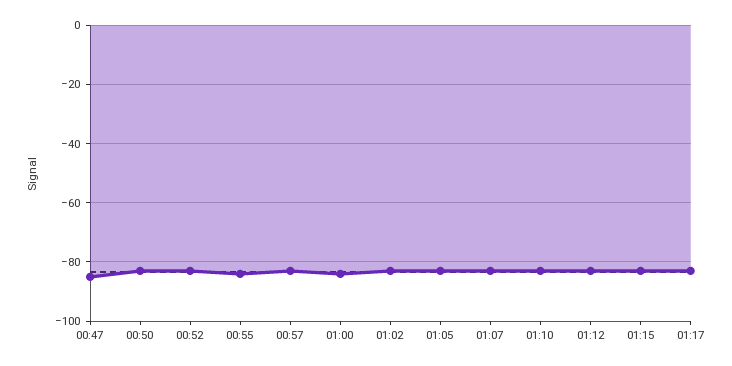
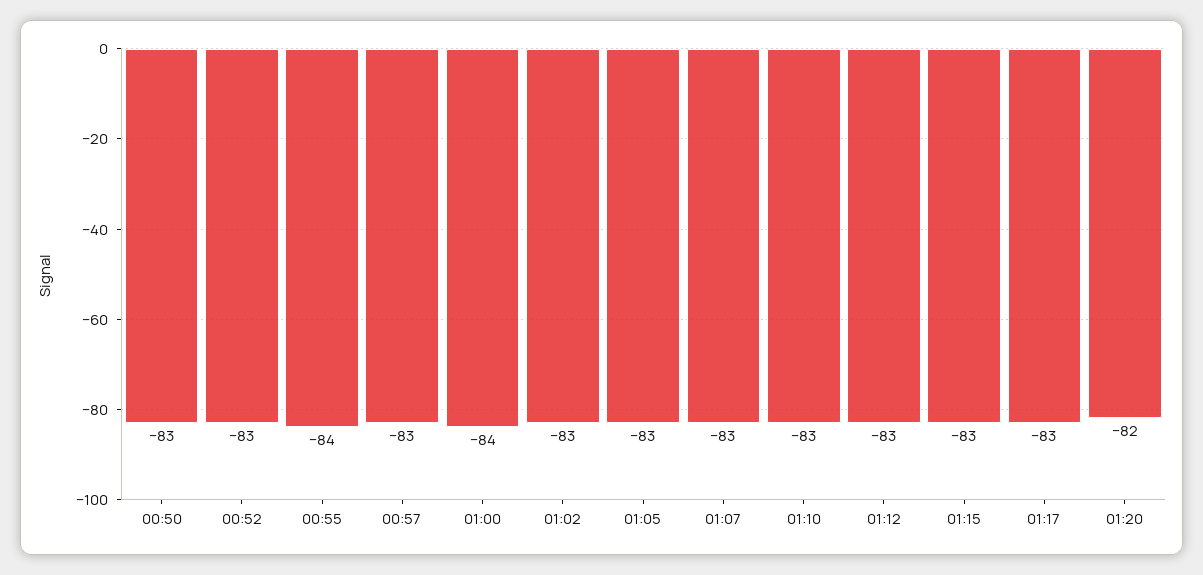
00:47: -85 -> none
01:20: none -> -82

